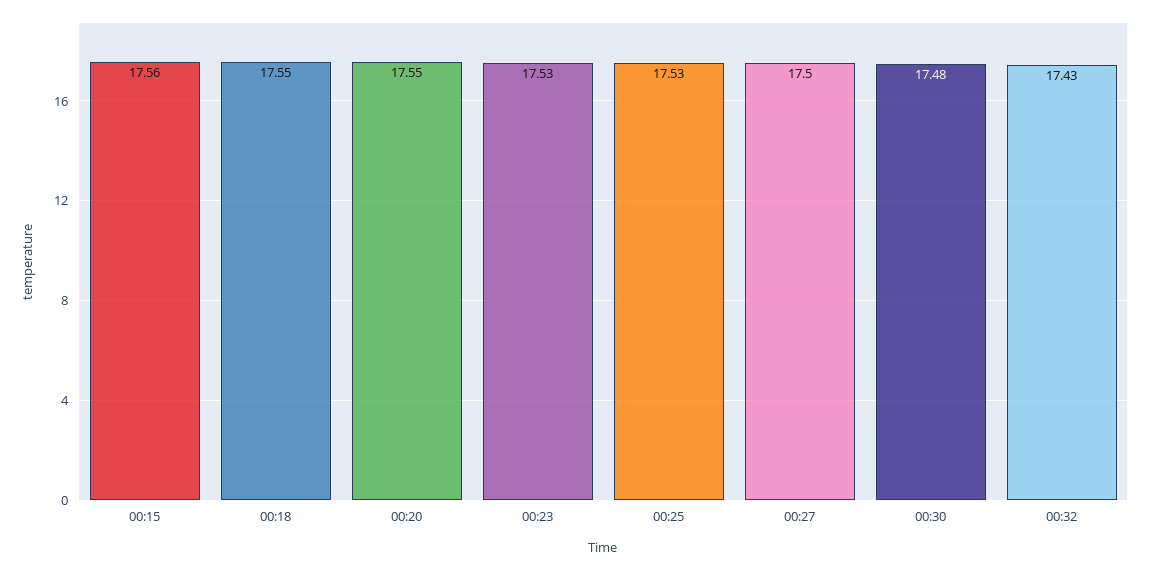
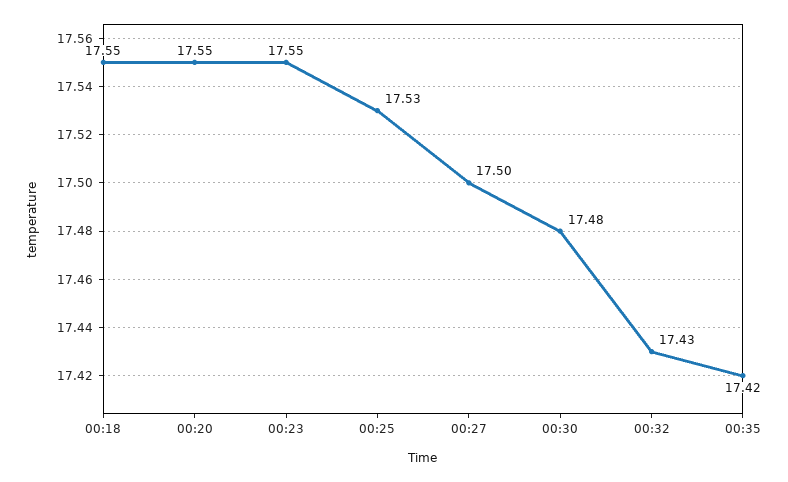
00:15: 17.56 -> none
00:23: 17.53 -> 17.55
00:35: none -> 17.42

